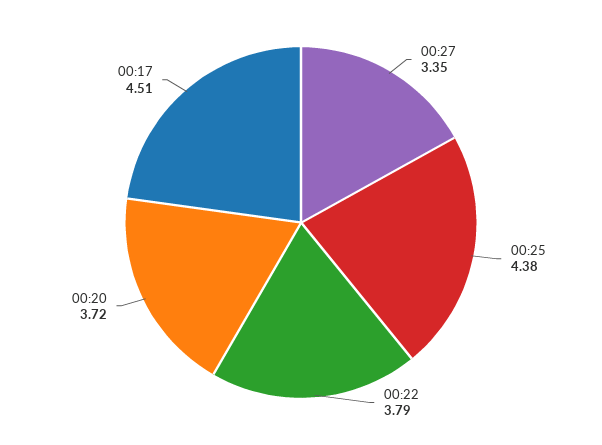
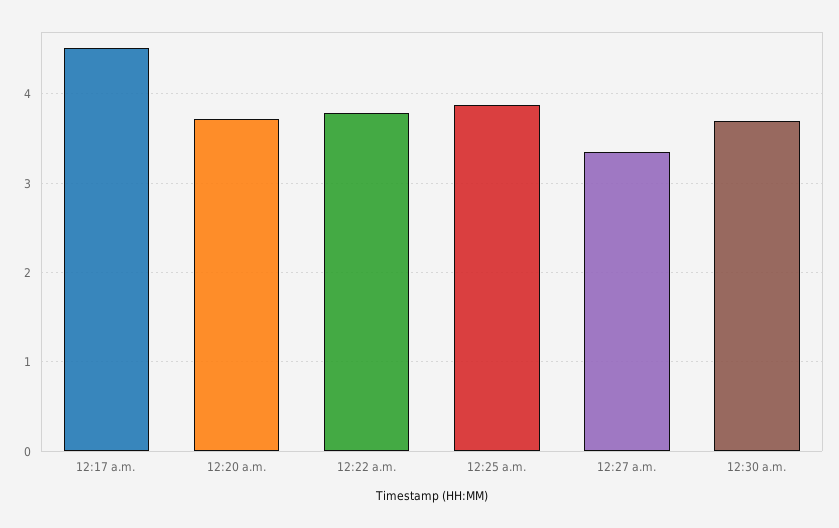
00:25: 4.38 -> 3.9
12:30 a.m.: none -> 3.7

